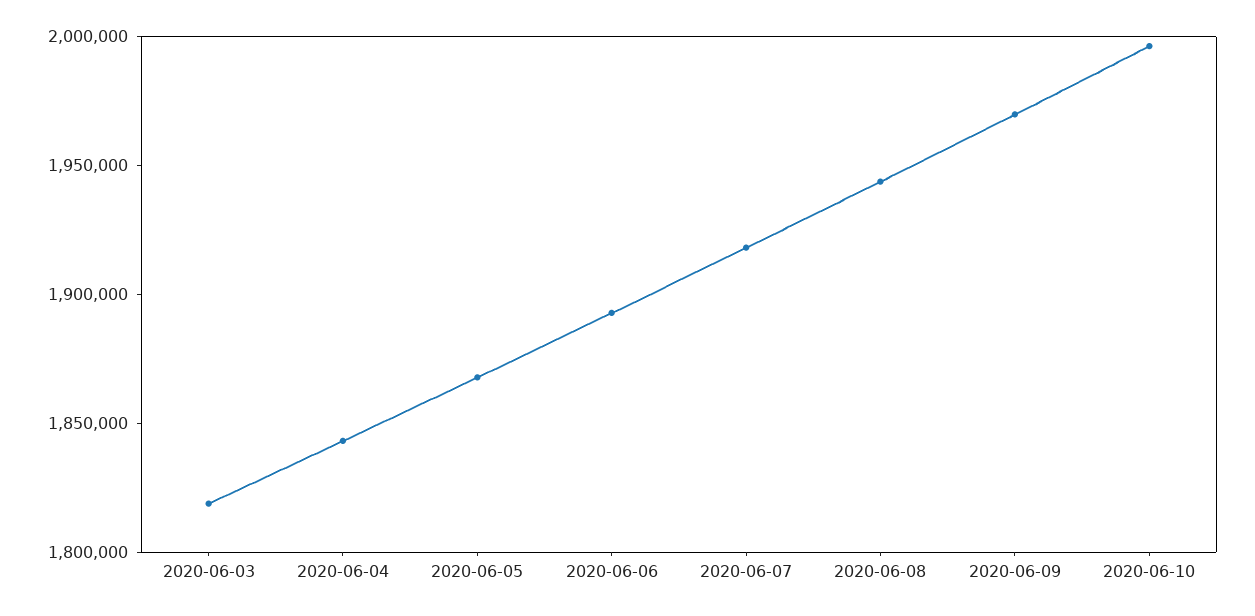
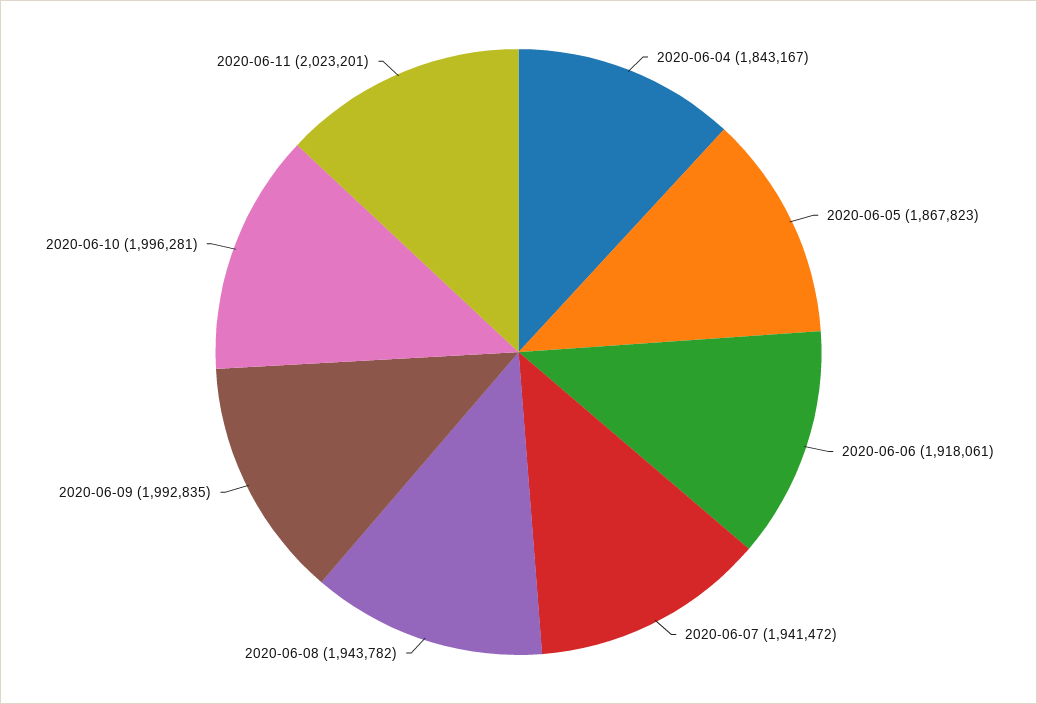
2020-06-03: 1820000 -> none
2020-06-06: 1890000 -> 1918061
2020-06-07: 1920000 -> 1941472
2020-06-09: 1970000 -> 1992835
2020-06-11: none -> 2023201

